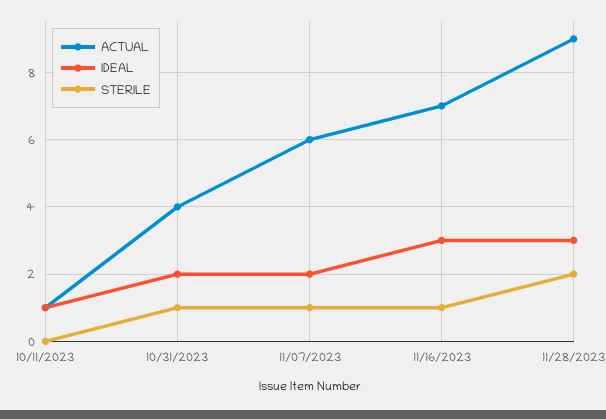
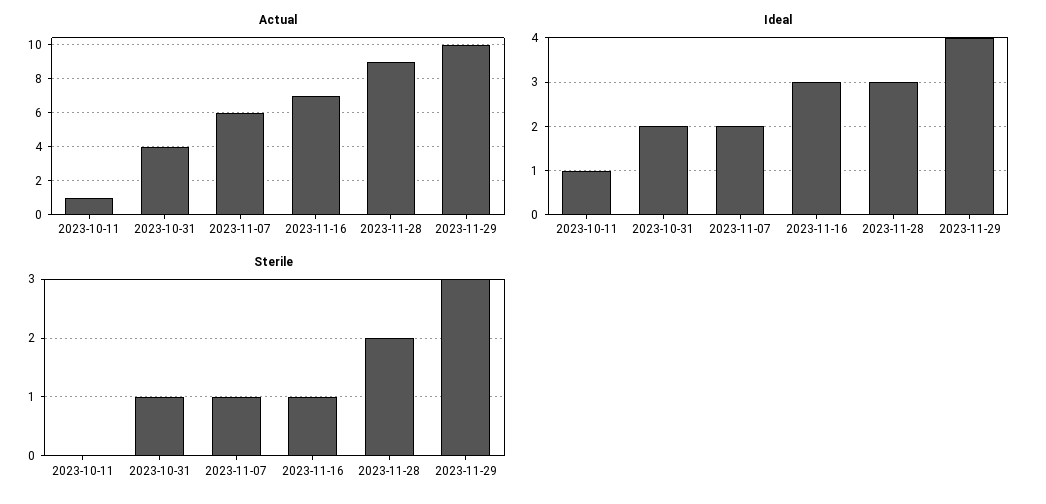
ACTUAL, 2023-11-29: none -> 10
IDEAL, 2023-11-29: none -> 4
STERILE, 2023-11-29: none -> 3

